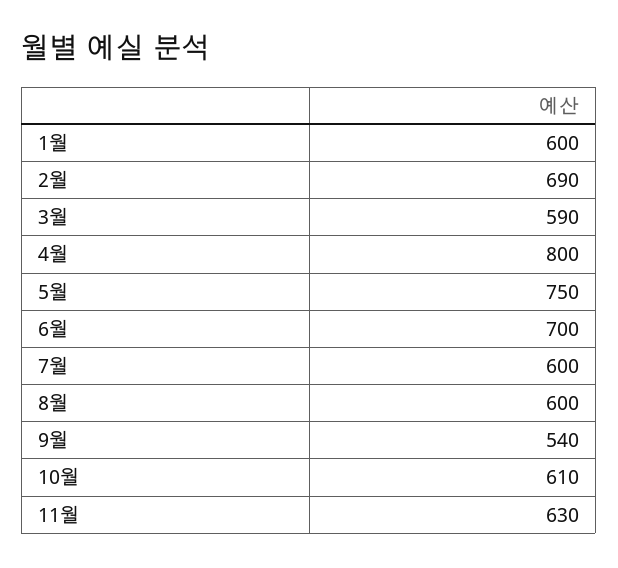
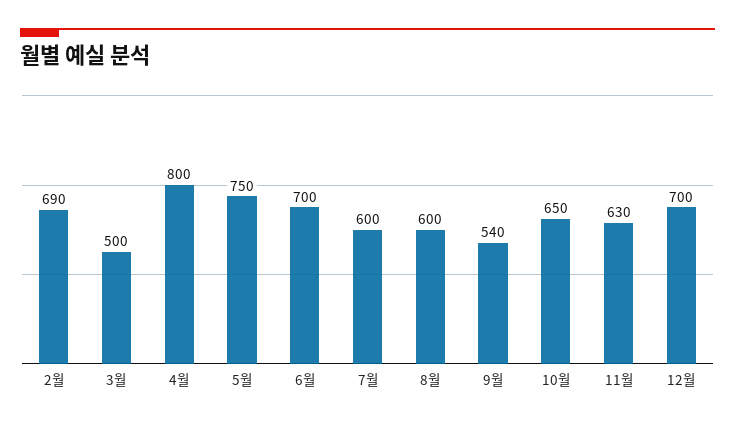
1월: 600 -> none
3월: 590 -> 500
10월: 610 -> 650
12월: none -> 700

